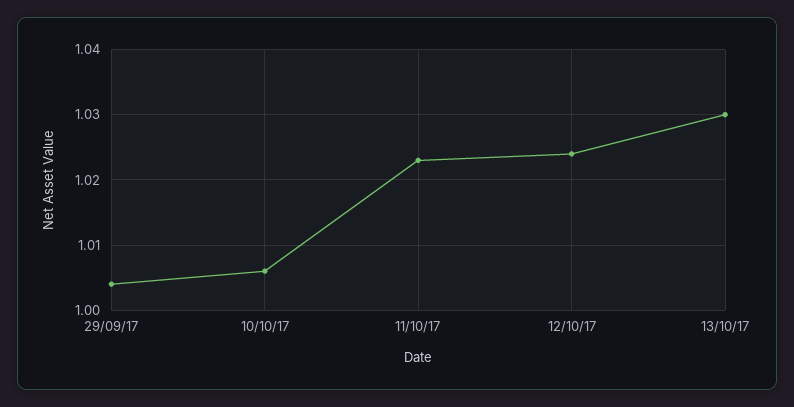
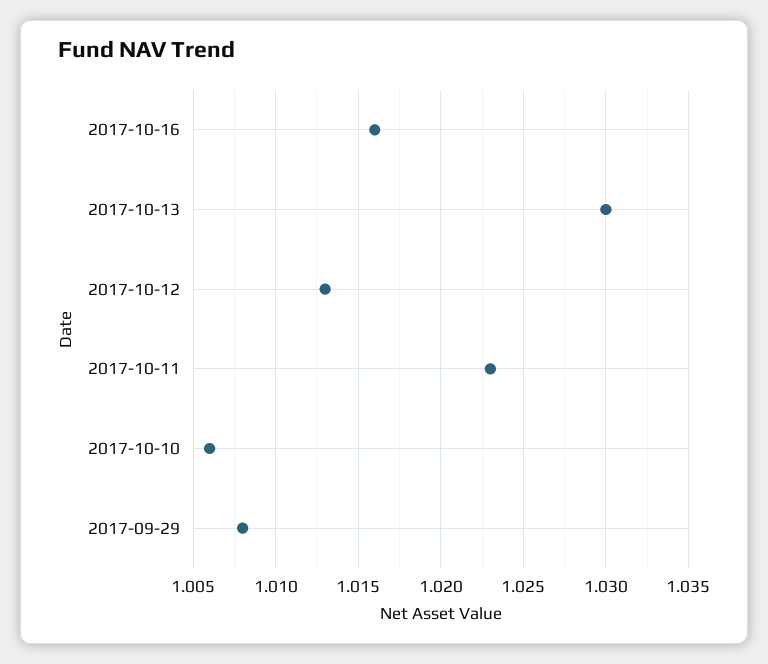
29/09/17: 1.004 -> 1.008
12/10/17: 1.024 -> 1.013
2017-10-16: none -> 1.016

